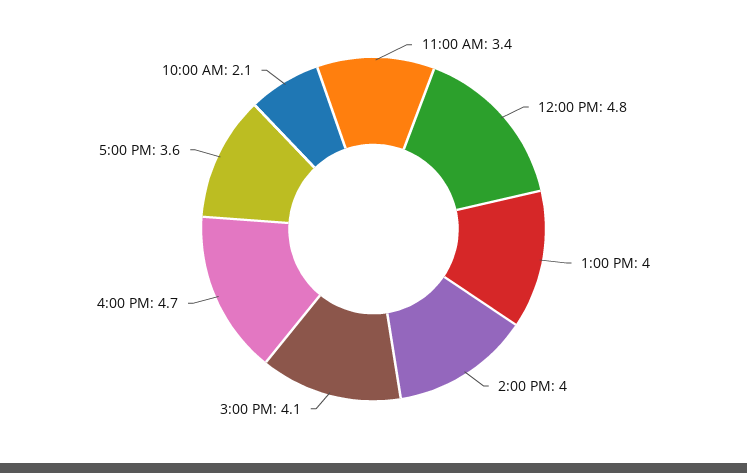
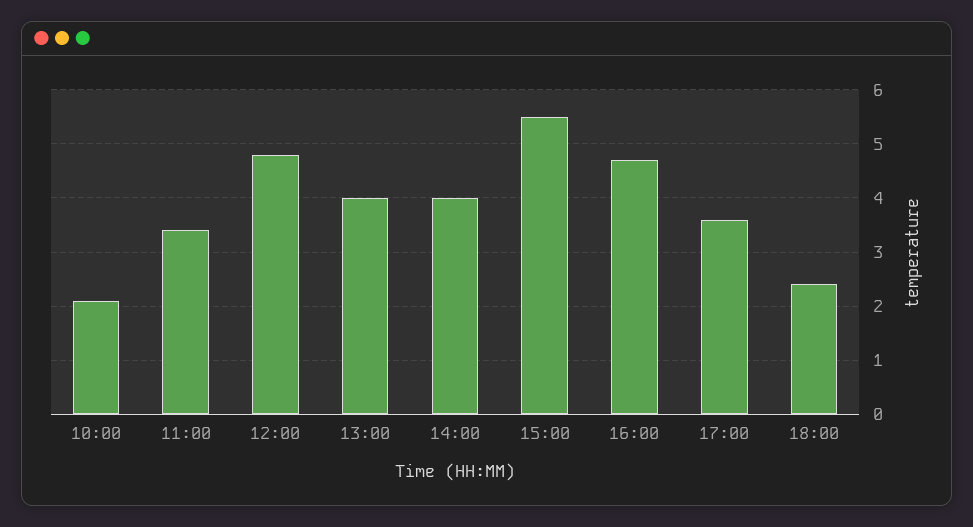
3:00 PM: 4.1 -> 5.5
18:00: none -> 2.5

